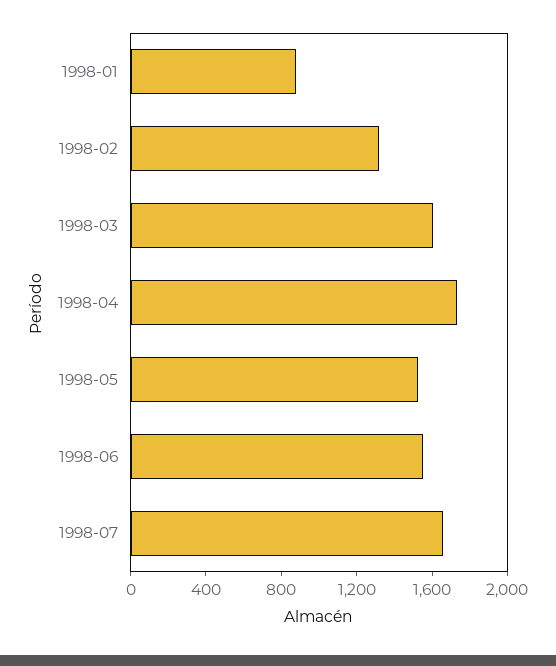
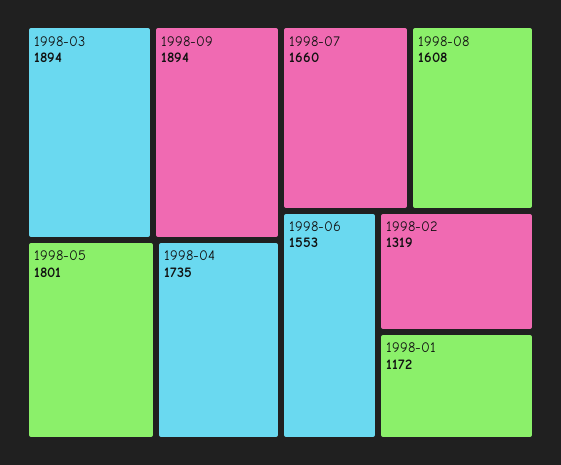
1998-01: 900 -> 1172
1998-03: 1600 -> 1894
1998-05: 1500 -> 1801
1998-09: none -> 1894
1998-08: none -> 1608

